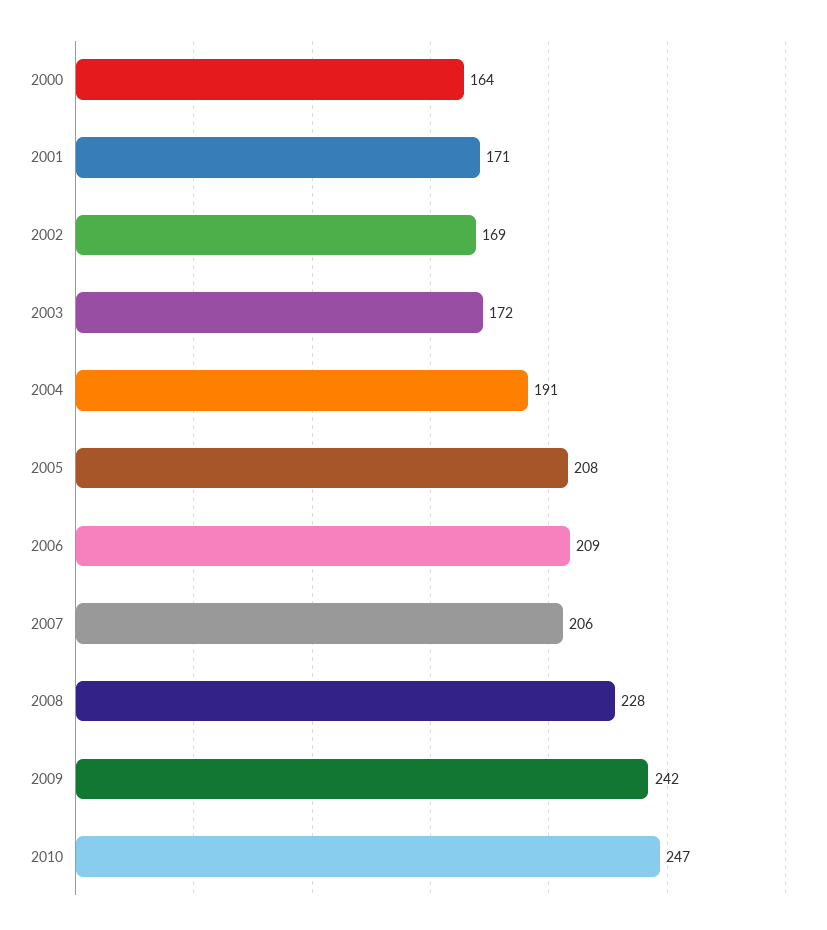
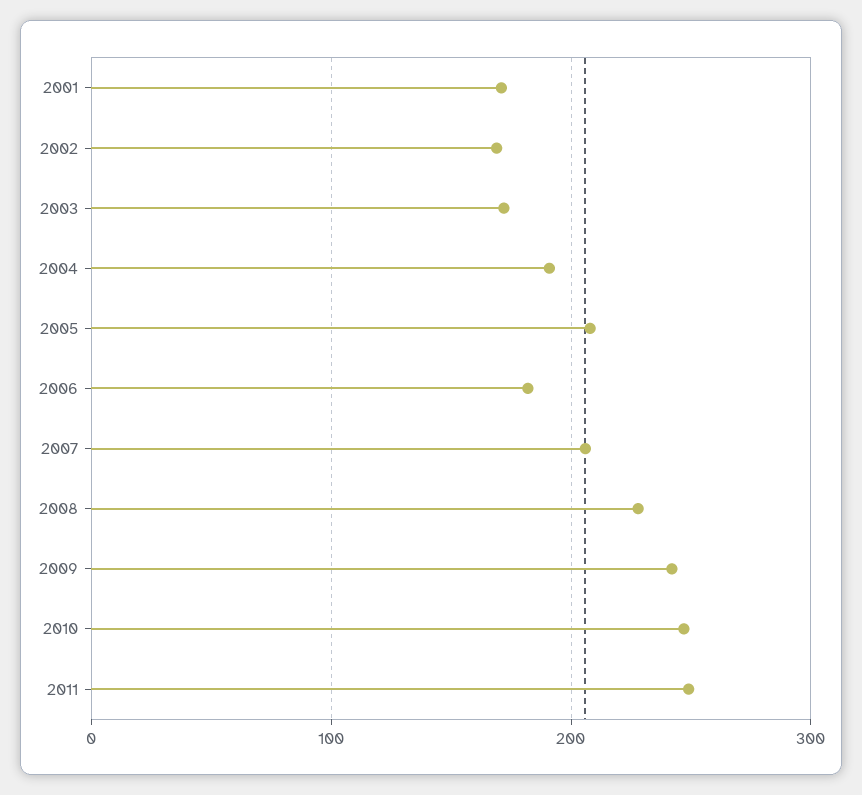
2000: 164 -> none
2006: 209 -> 180
2011: none -> 250

